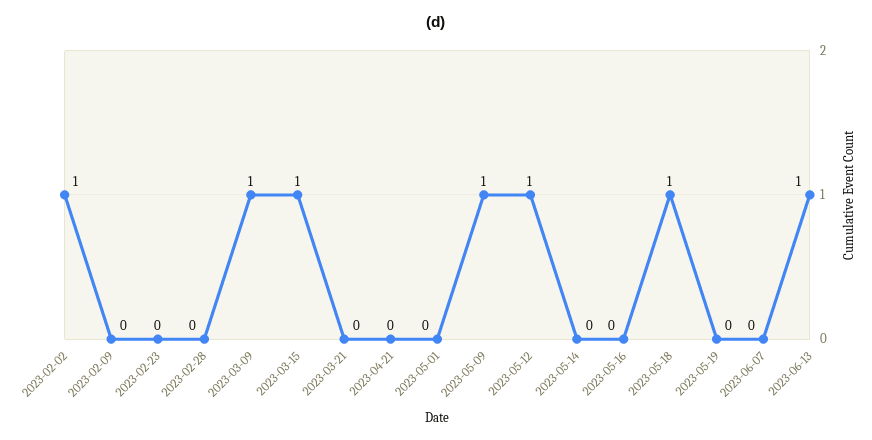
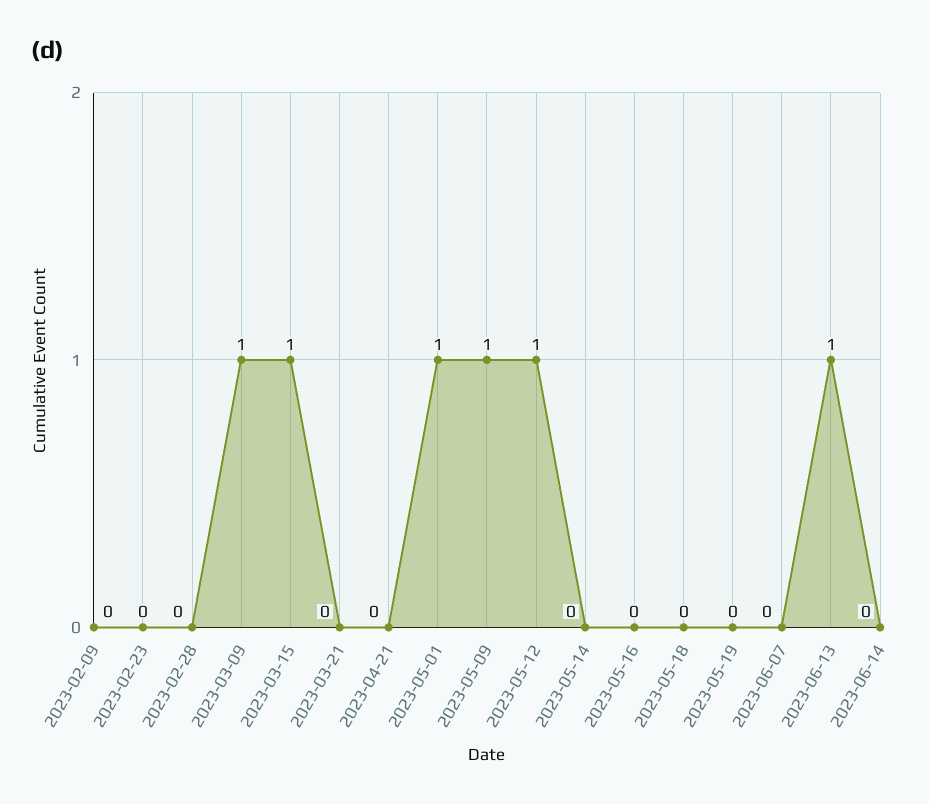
2023-02-02: 1 -> none
2023-05-01: 0 -> 1
2023-05-18: 1 -> 0
2023-06-14: none -> 0

